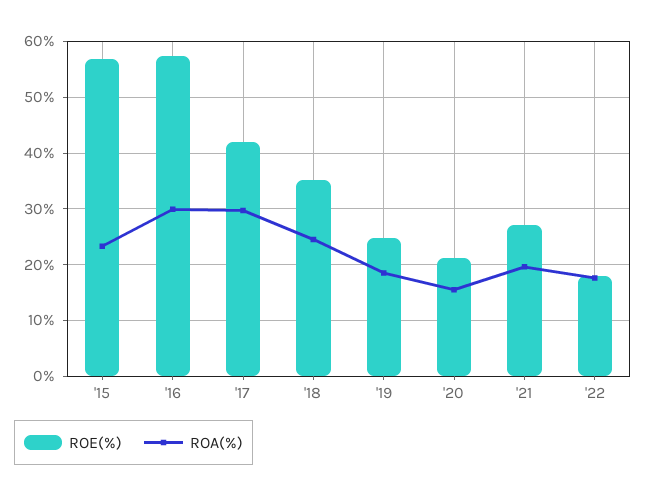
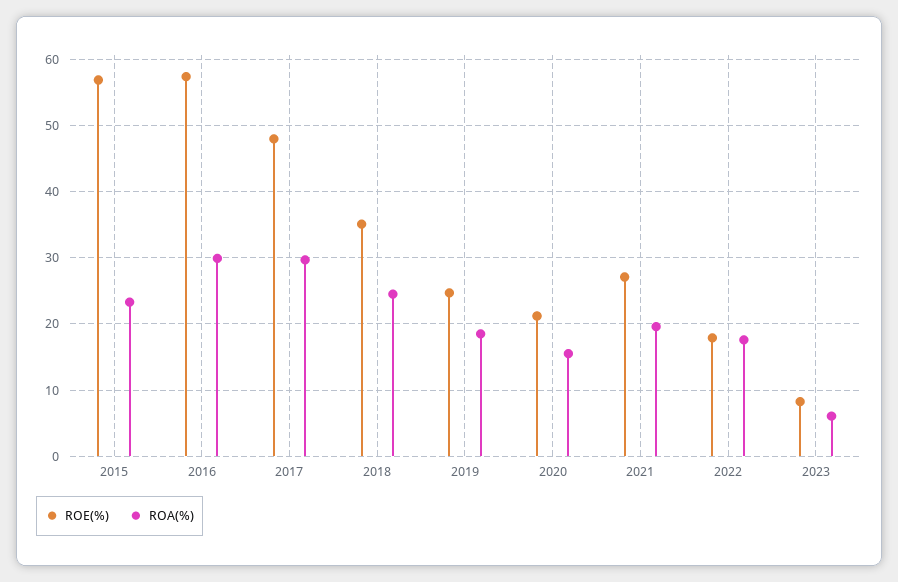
ROE(%), '17: 42 -> 48
ROE(%), 2023: none -> 8
ROA(%), 2023: none -> 6

